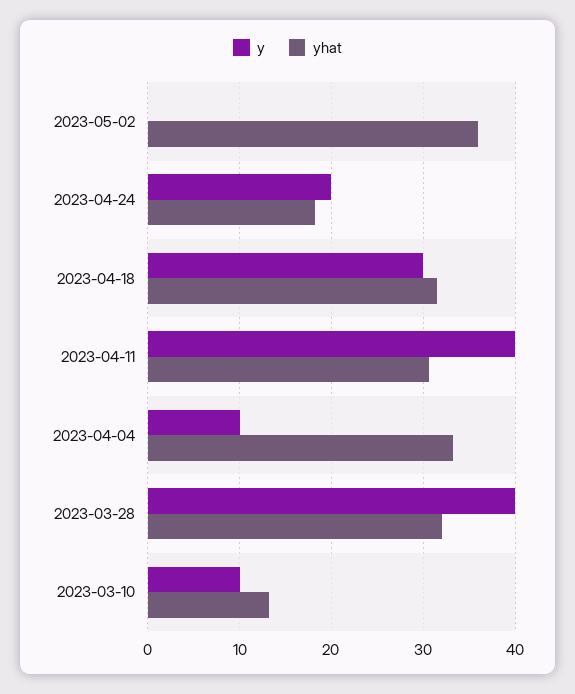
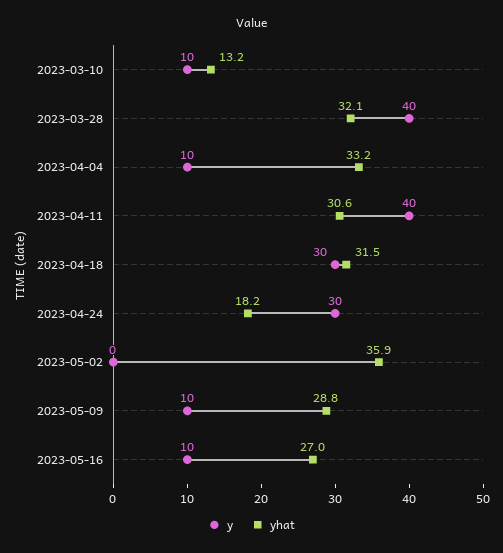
y, 2023-04-24: 20 -> 30
y, 2023-05-09: none -> 10
yhat, 2023-05-09: none -> 28.8
y, 2023-05-16: none -> 10
yhat, 2023-05-16: none -> 27

